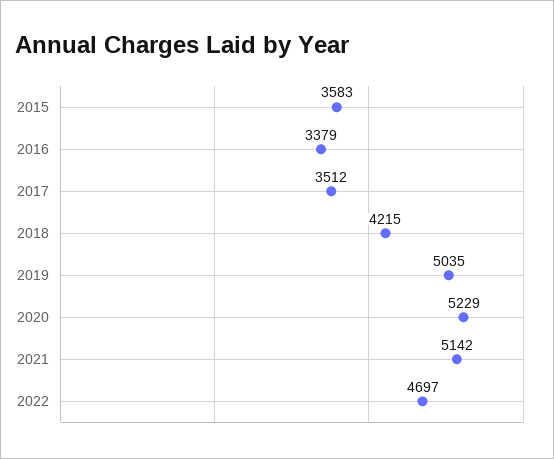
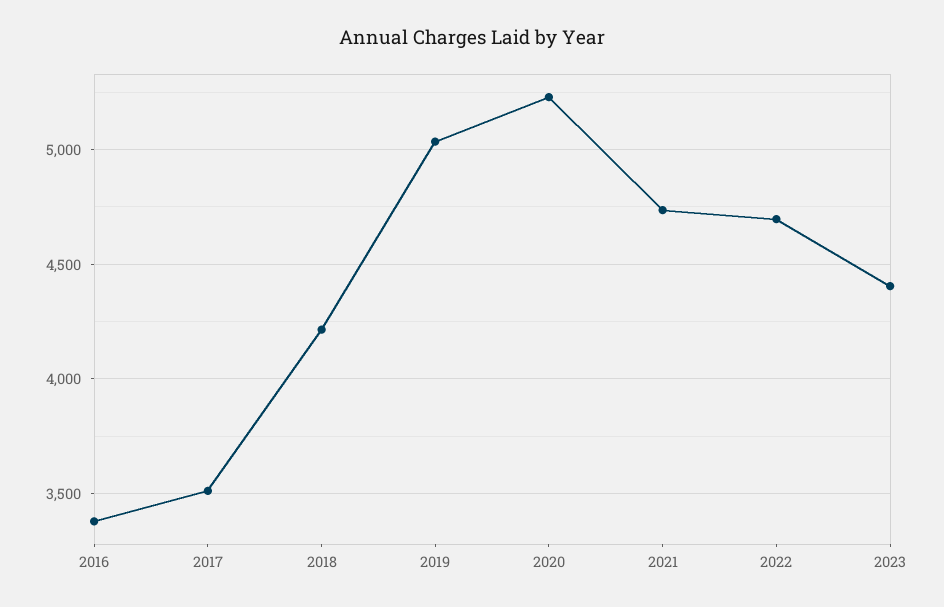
2015: 3583 -> none
2021: 5142 -> 4750
2023: none -> 4400

